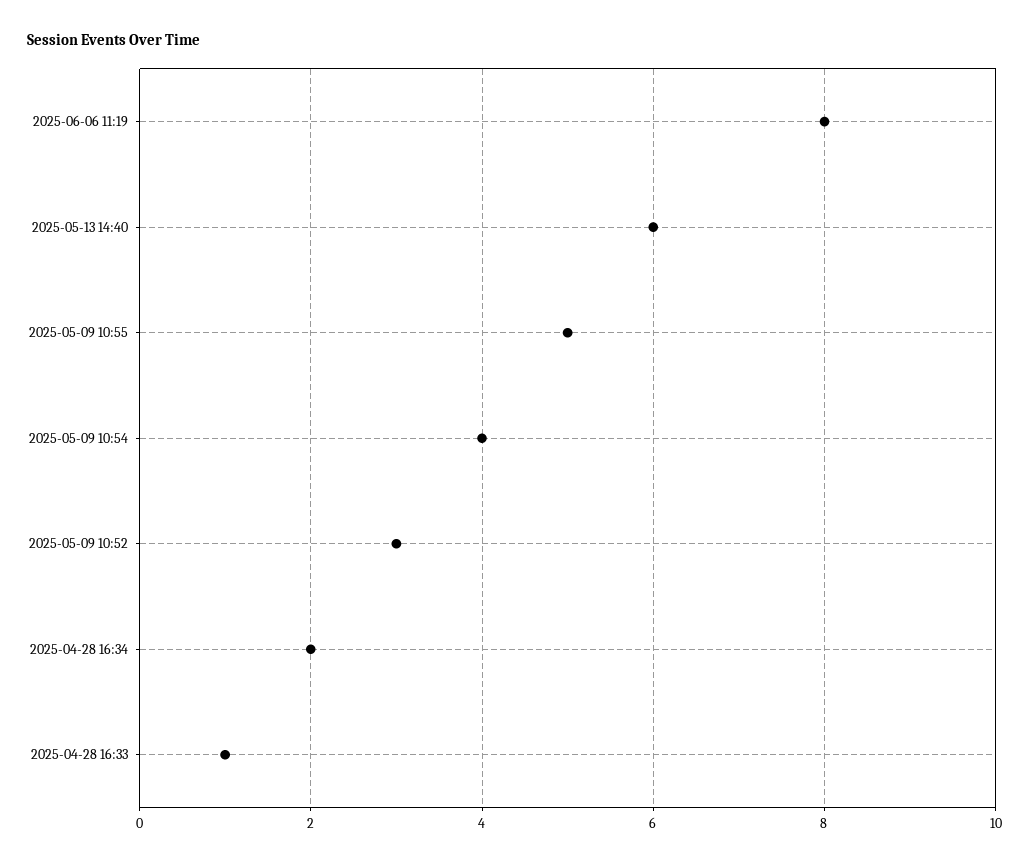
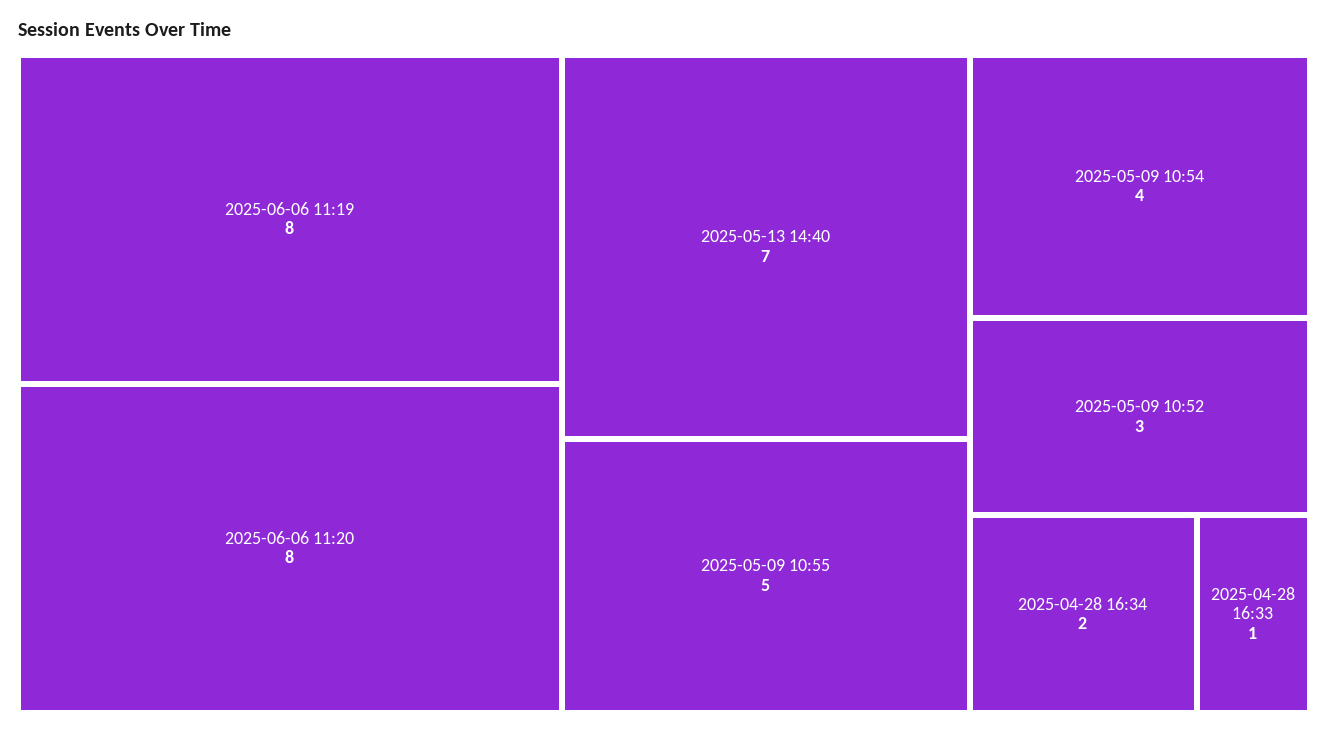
2025-05-13 14:40: 6 -> 7
2025-06-06 11:20: none -> 8

